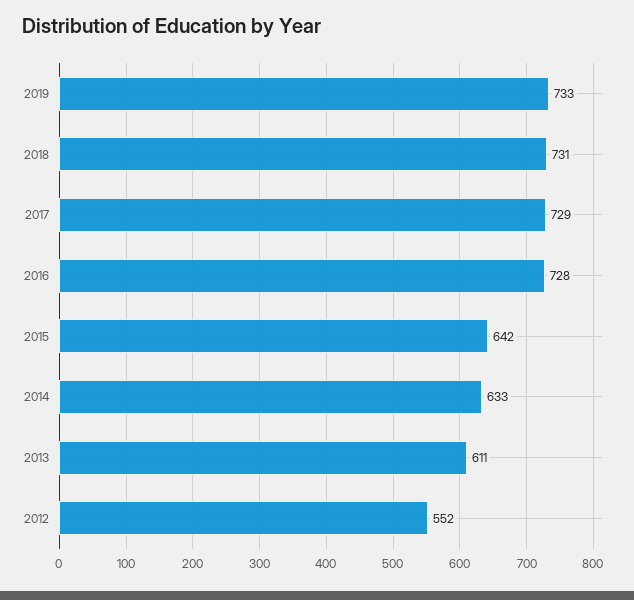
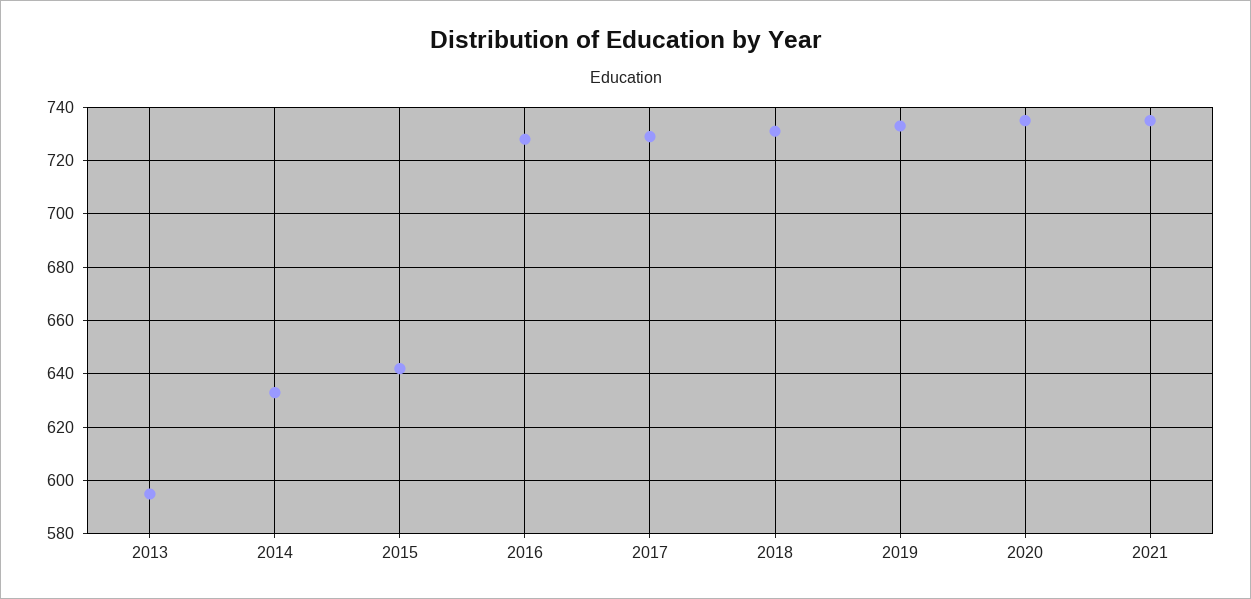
2013: 611 -> 595
2012: 552 -> none
2020: none -> 735
2021: none -> 735

